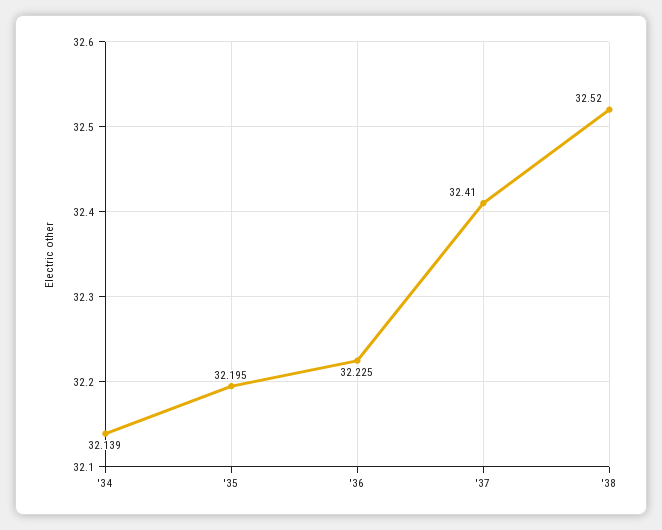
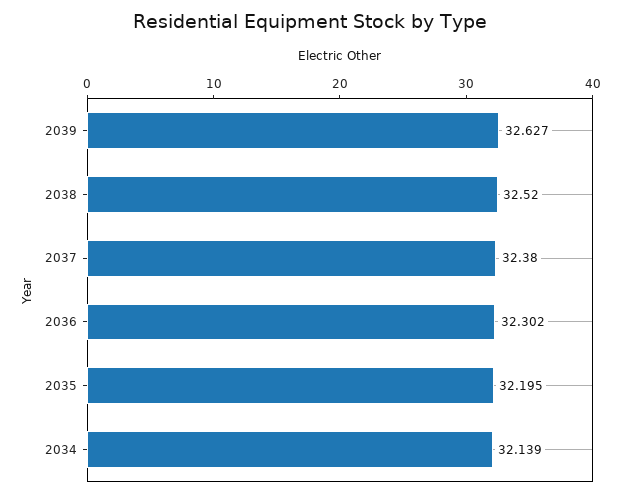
'36: 32.225 -> 32.302
'37: 32.41 -> 32.38
2039: none -> 32.627

